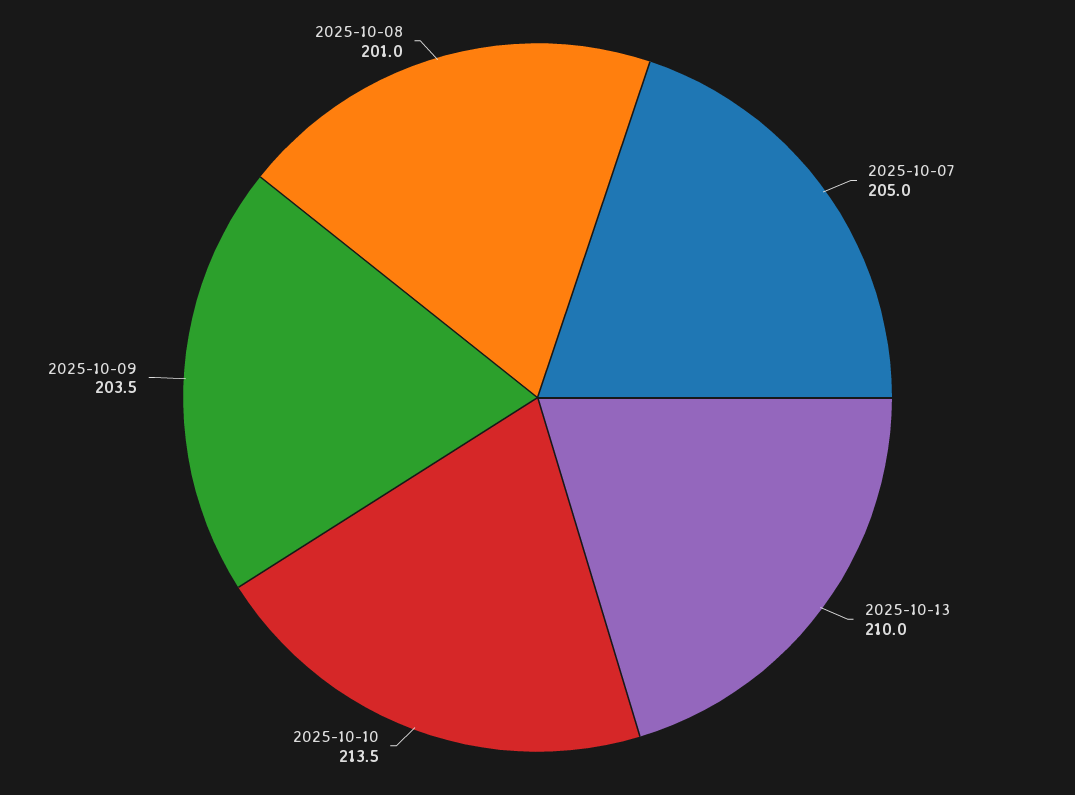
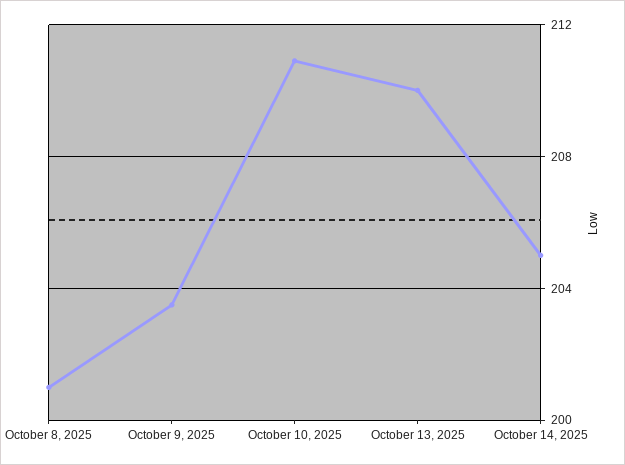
2025-10-07: 205 -> none
2025-10-10: 213.5 -> 211
October 14, 2025: none -> 205

